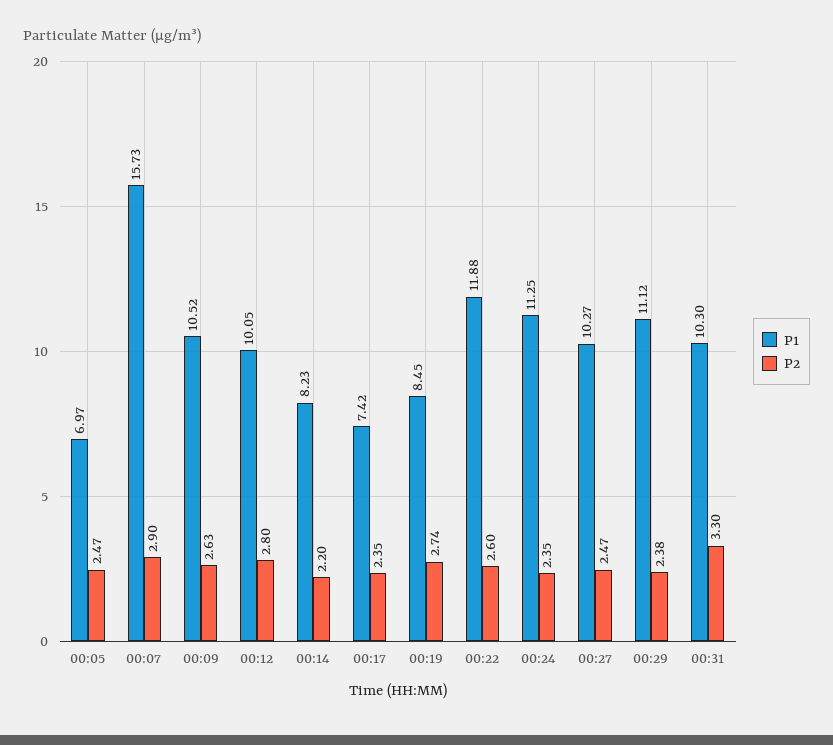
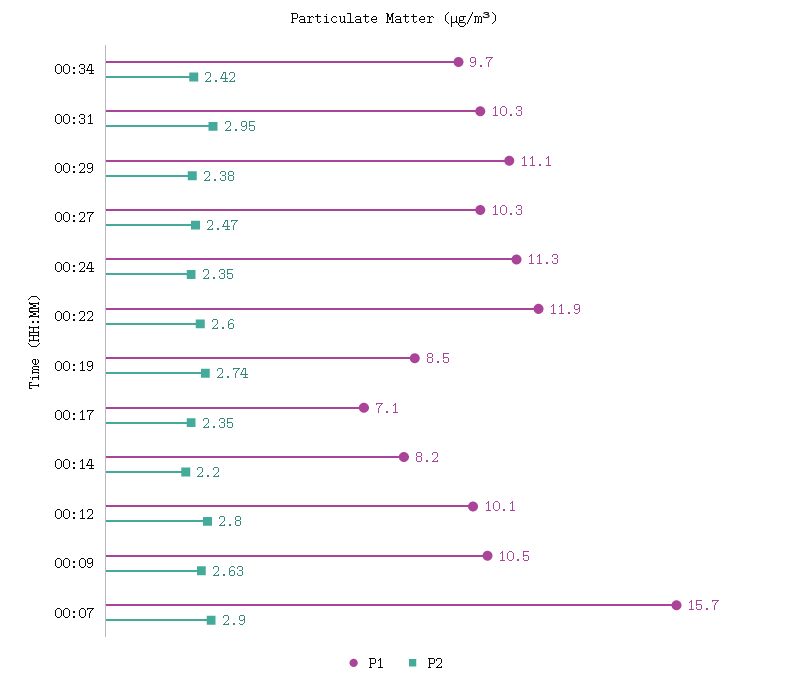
P1, 00:05: 6.97 -> none
P2, 00:05: 2.47 -> none
P1, 00:17: 7.42 -> 7.1
P2, 00:31: 3.3 -> 2.95
P1, 00:34: none -> 9.7
P2, 00:34: none -> 2.42

